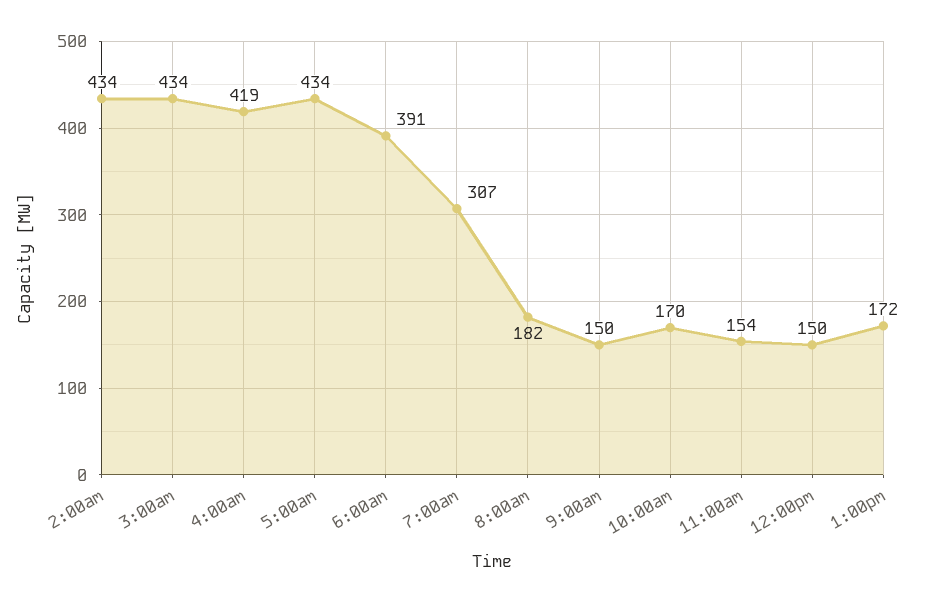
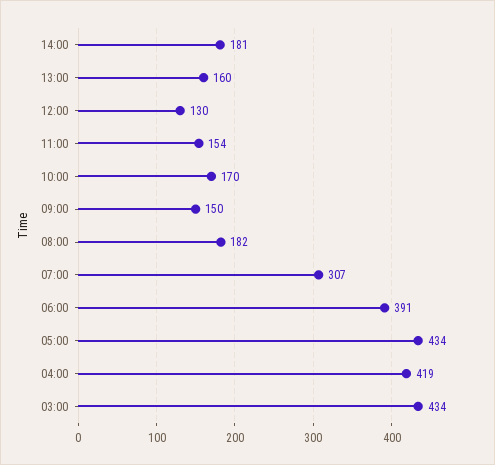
2:00am: 434 -> none
12:00pm: 150 -> 130
1:00pm: 172 -> 160
14:00: none -> 181

